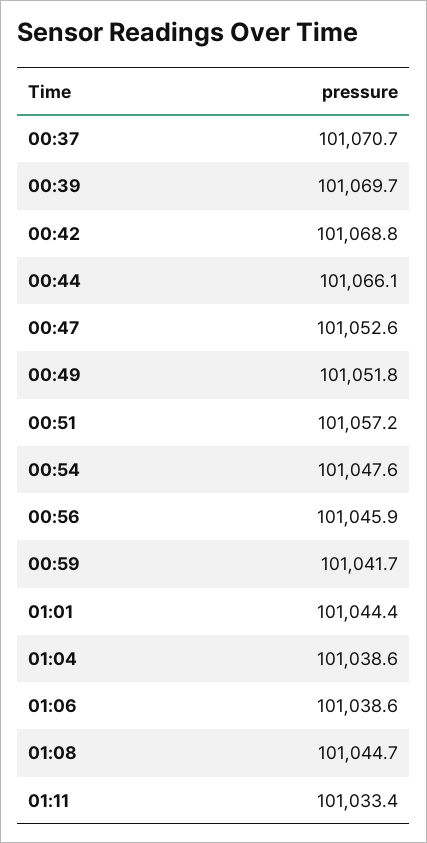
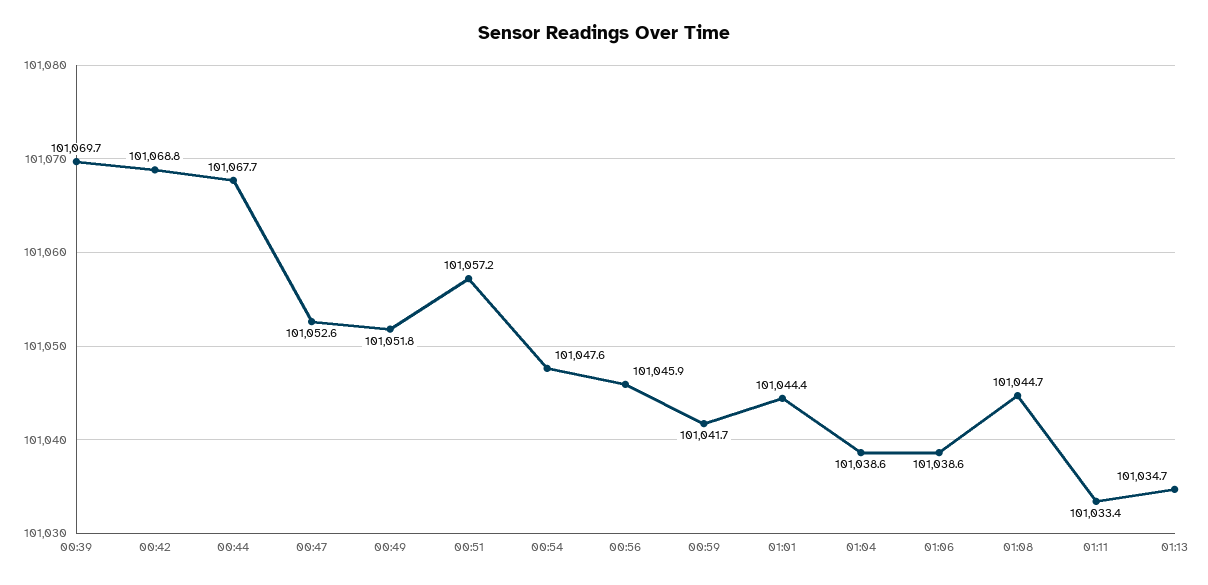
00:37: 101070.7 -> none
00:44: 101066.1 -> 101067.7
01:13: none -> 101034.7

